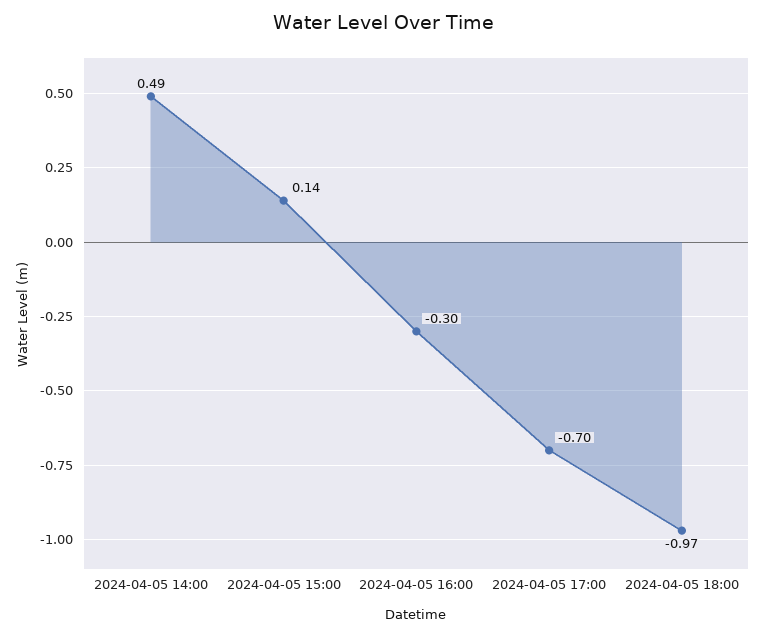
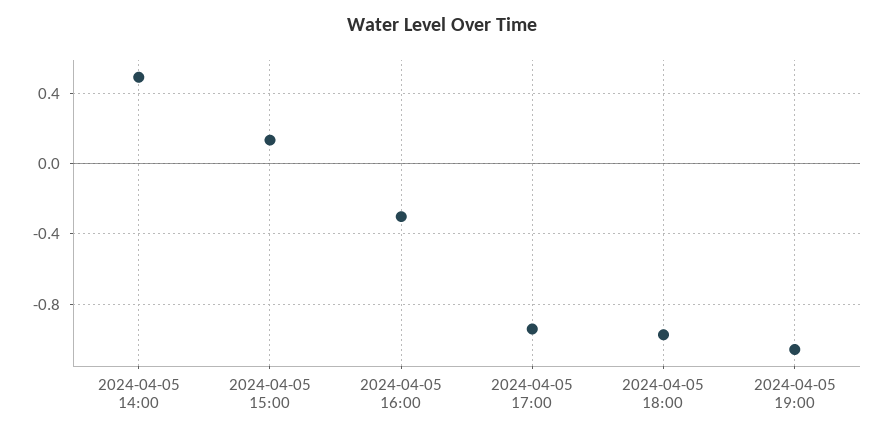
2024-04-05 17:00: -0.7 -> -0.95
2024-04-05 19:00: none -> -1.05

